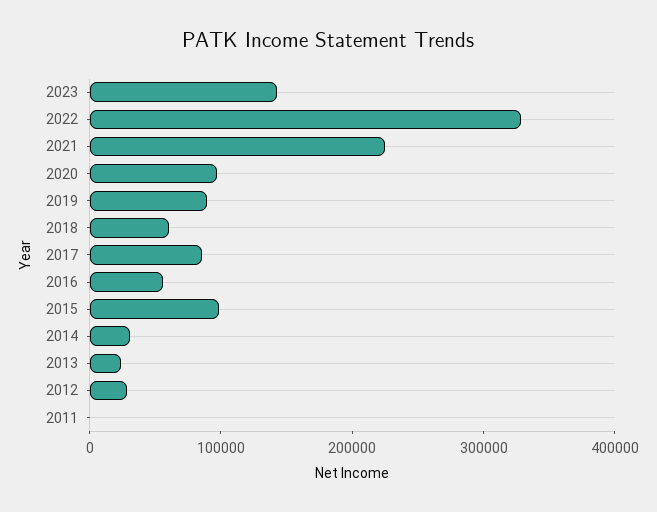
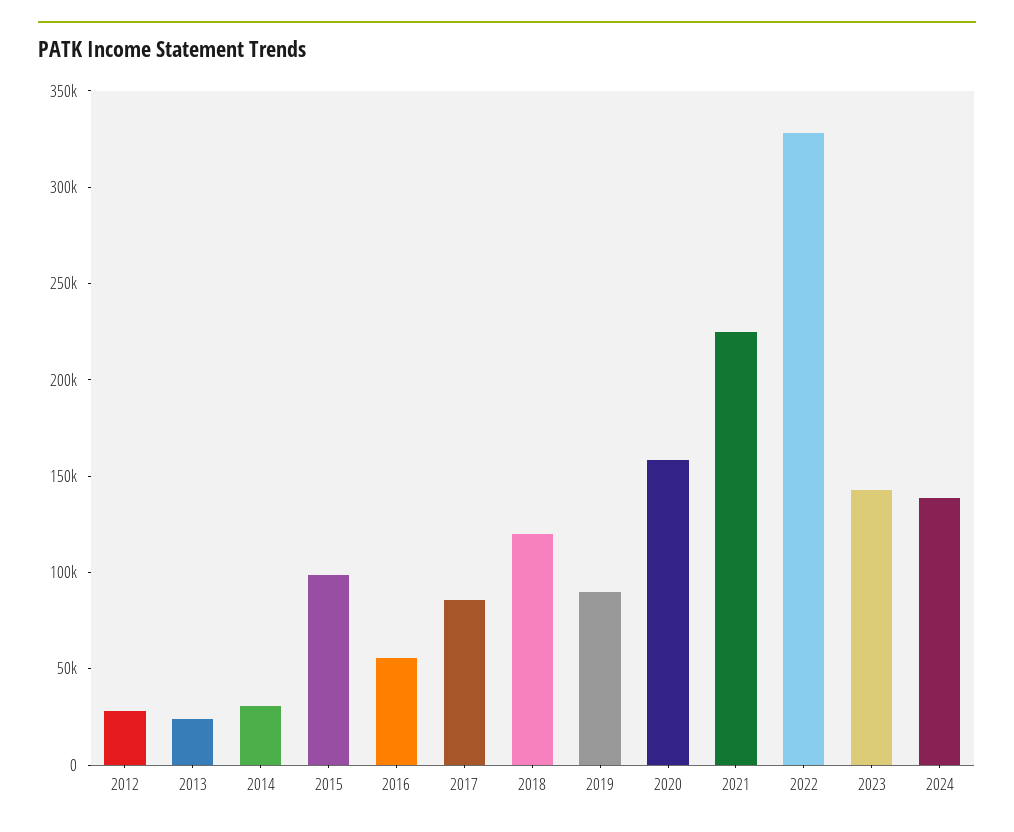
2020: 100000 -> 160000
2018: 60000 -> 120000
2011: 0 -> none
2024: none -> 140000

